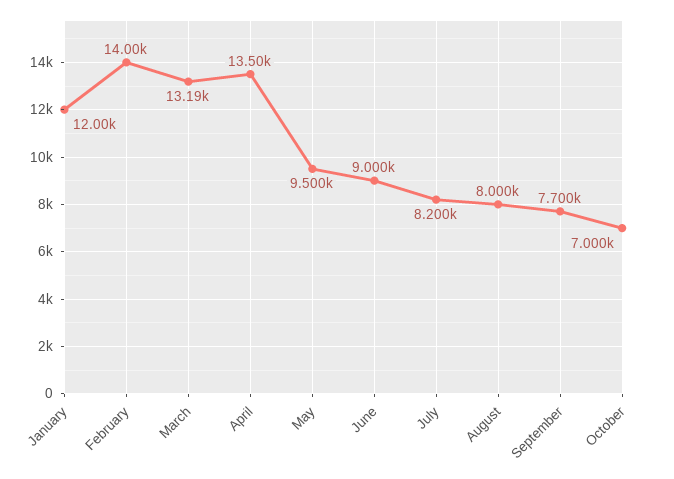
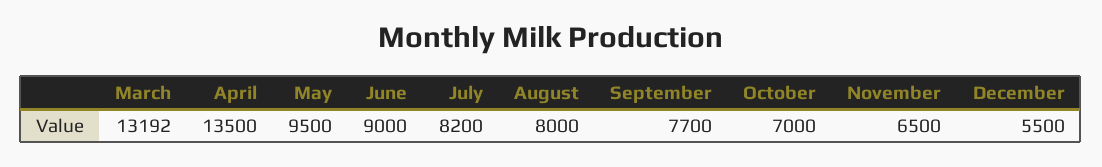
January: 12000 -> none
February: 14000 -> none
November: none -> 6500
December: none -> 5500

